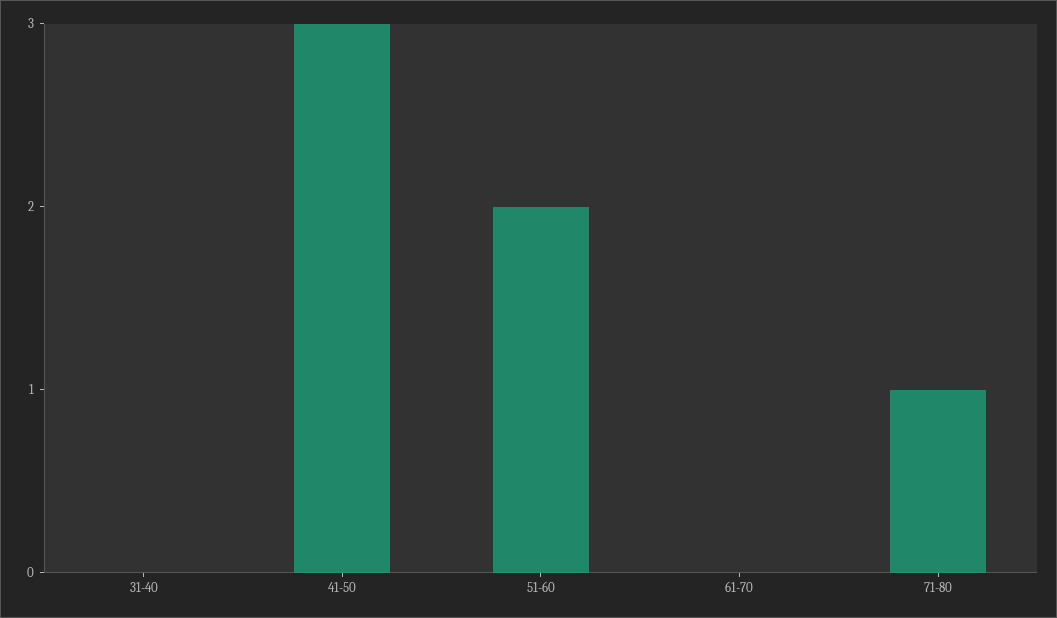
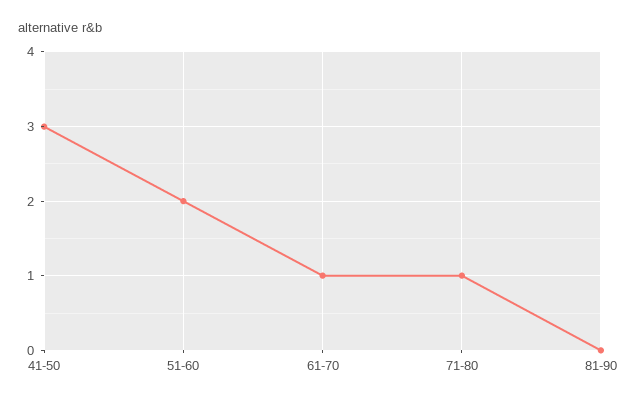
31-40: 0 -> none
61-70: 0 -> 1
81-90: none -> 0

